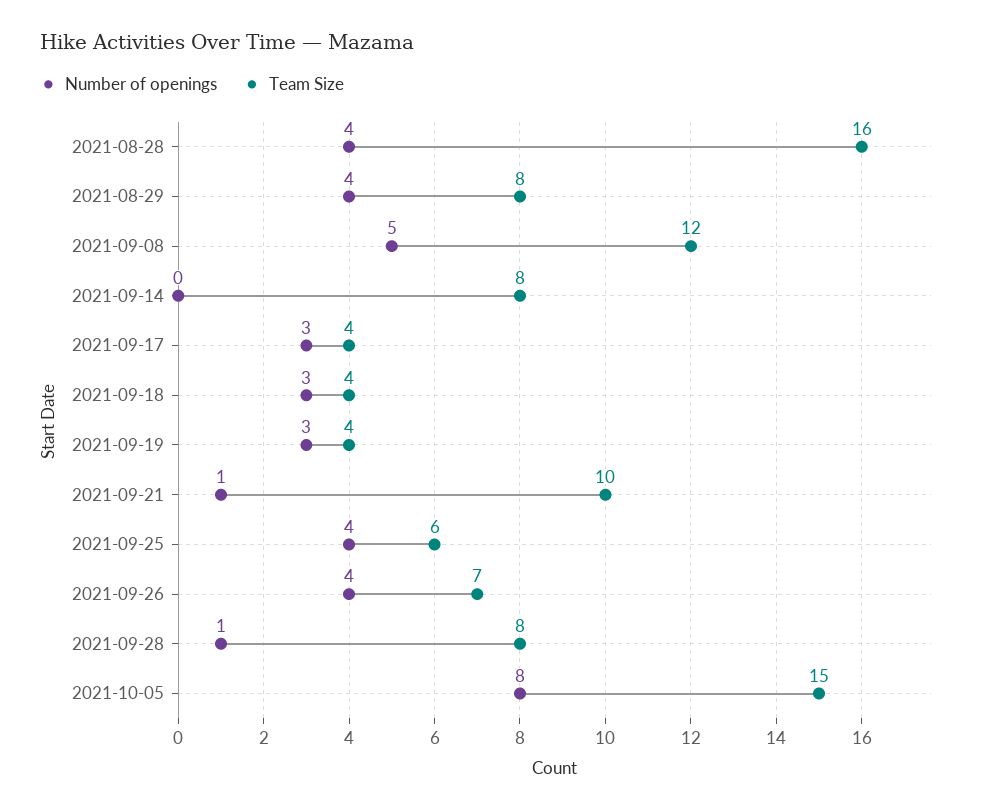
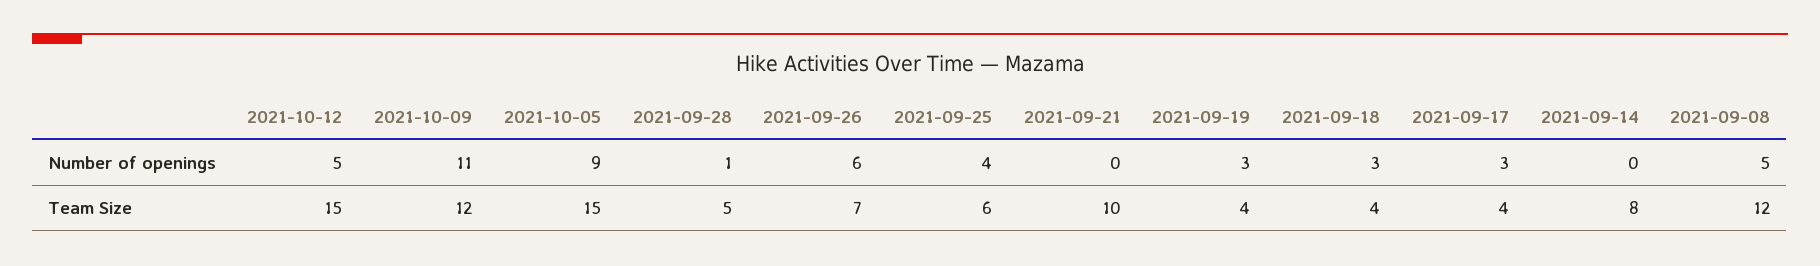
Number of openings, 2021-08-28: 4 -> none
Team Size, 2021-08-28: 16 -> none
Number of openings, 2021-08-29: 4 -> none
Team Size, 2021-08-29: 8 -> none
Number of openings, 2021-09-21: 1 -> 0
Number of openings, 2021-09-26: 4 -> 6
Team Size, 2021-09-28: 8 -> 5
Number of openings, 2021-10-05: 8 -> 9
Number of openings, 2021-10-12: none -> 5
Number of openings, 2021-10-09: none -> 11
Team Size, 2021-10-12: none -> 15
Team Size, 2021-10-09: none -> 12

